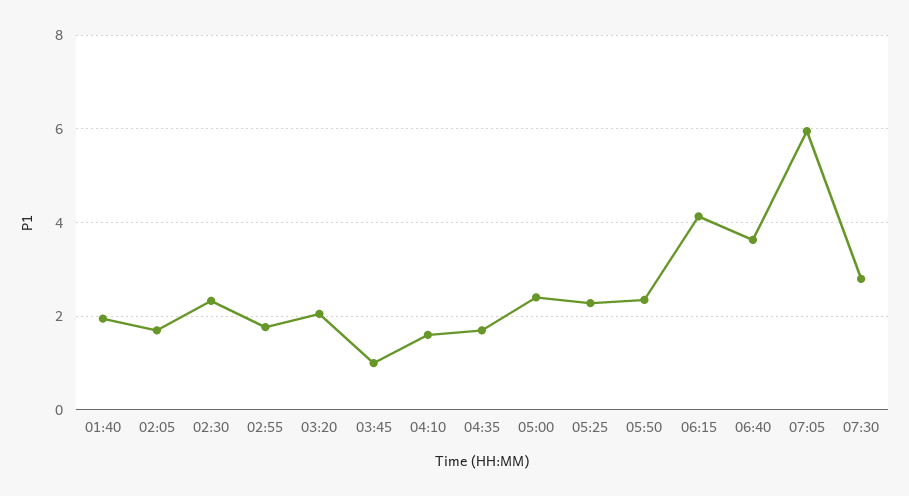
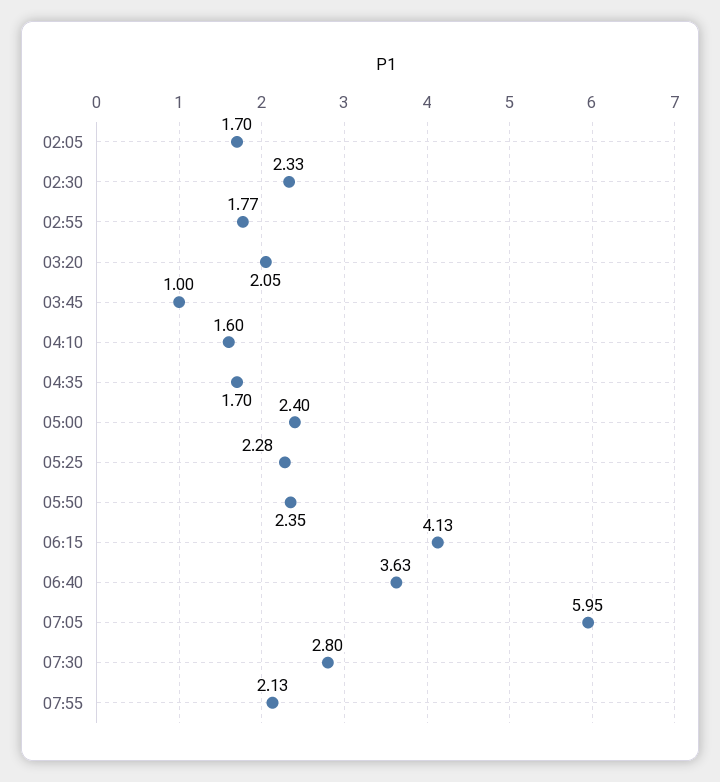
01:40: 2 -> none
07:55: none -> 2.13

